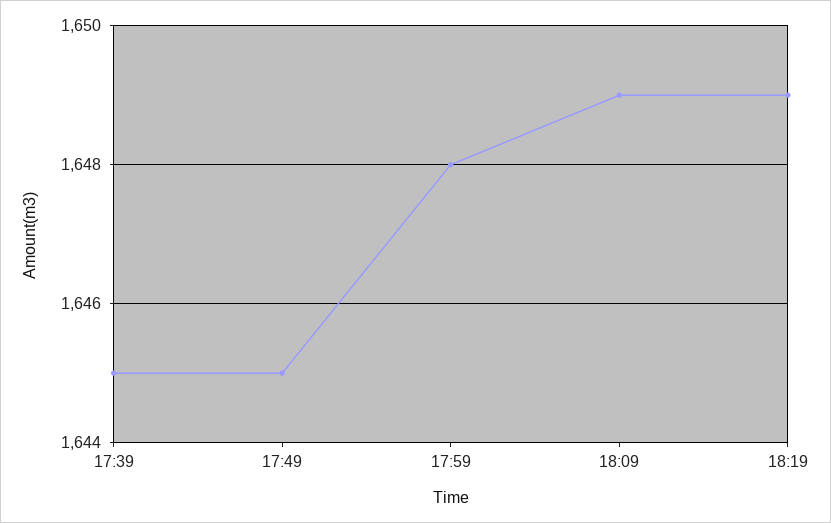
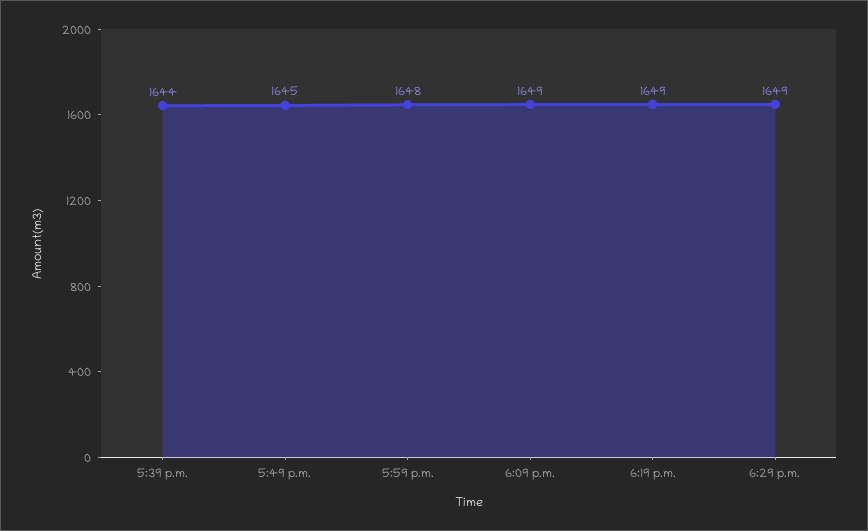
17:39: 1645 -> 1644
6:29 p.m.: none -> 1649

